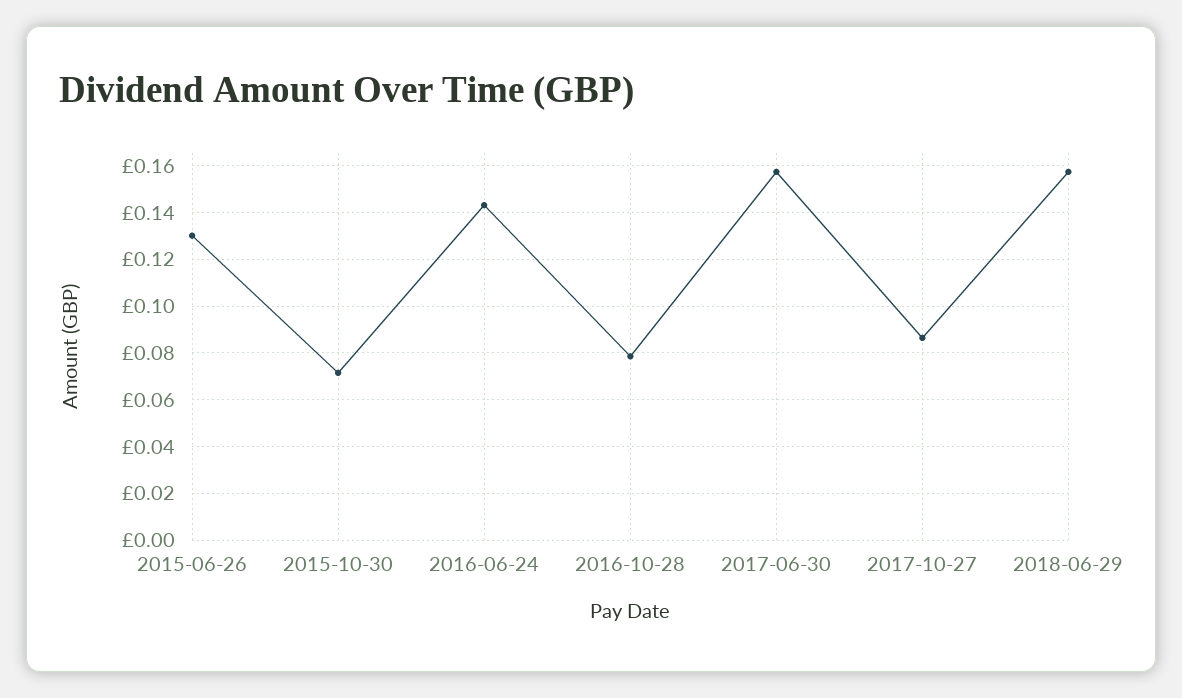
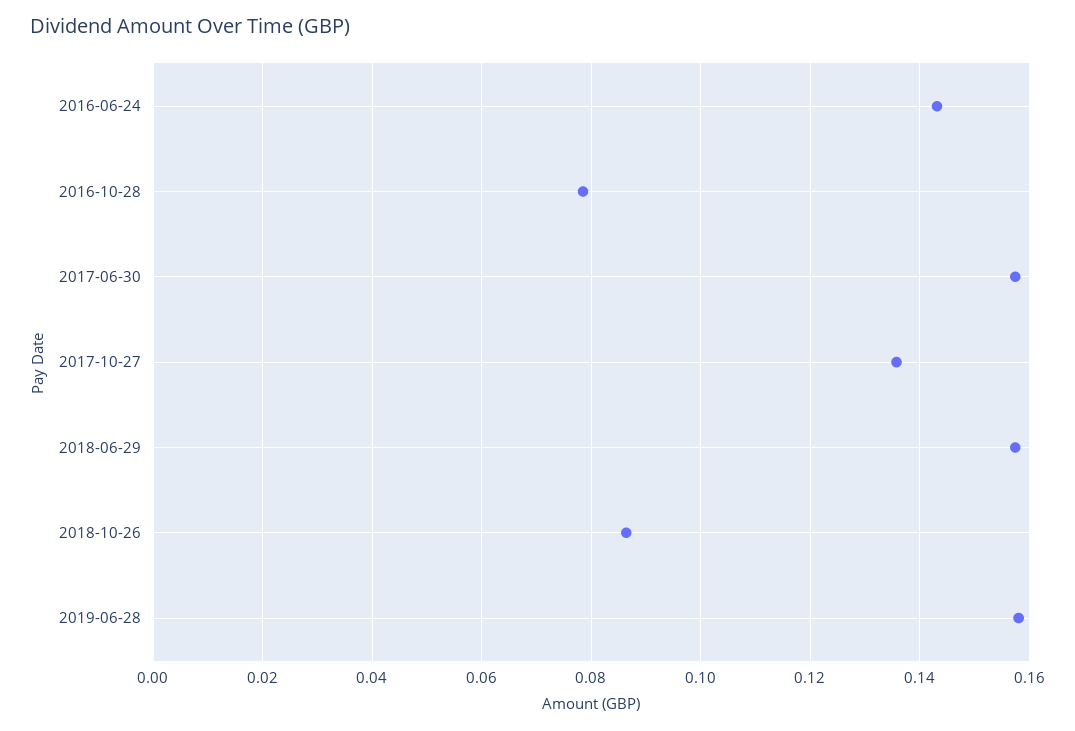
2015-06-26: 0.13 -> none
2015-10-30: 0.07 -> none
2017-10-27: 0.085 -> 0.136
2018-10-26: none -> 0.086
2019-06-28: none -> 0.158

